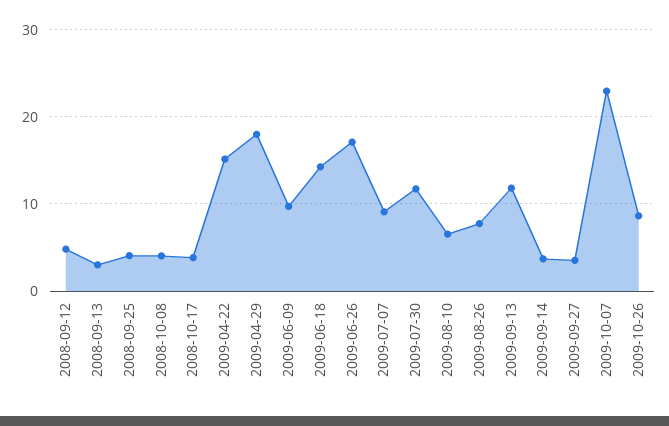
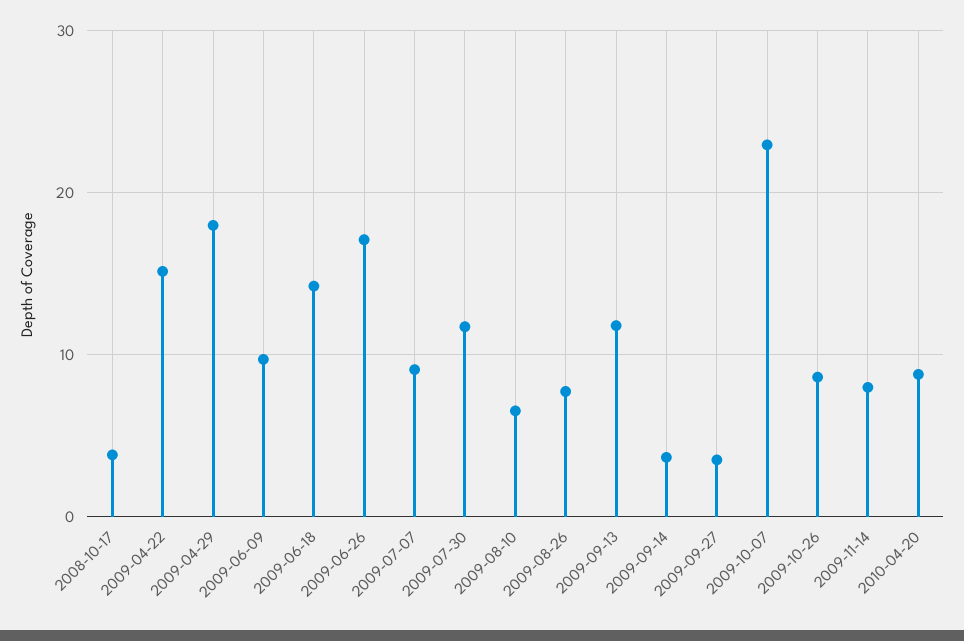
2008-09-12: 5 -> none
2008-09-13: 3 -> none
2008-09-25: 4 -> none
2008-10-08: 4 -> none
2009-11-14: none -> 8
2010-04-20: none -> 9

